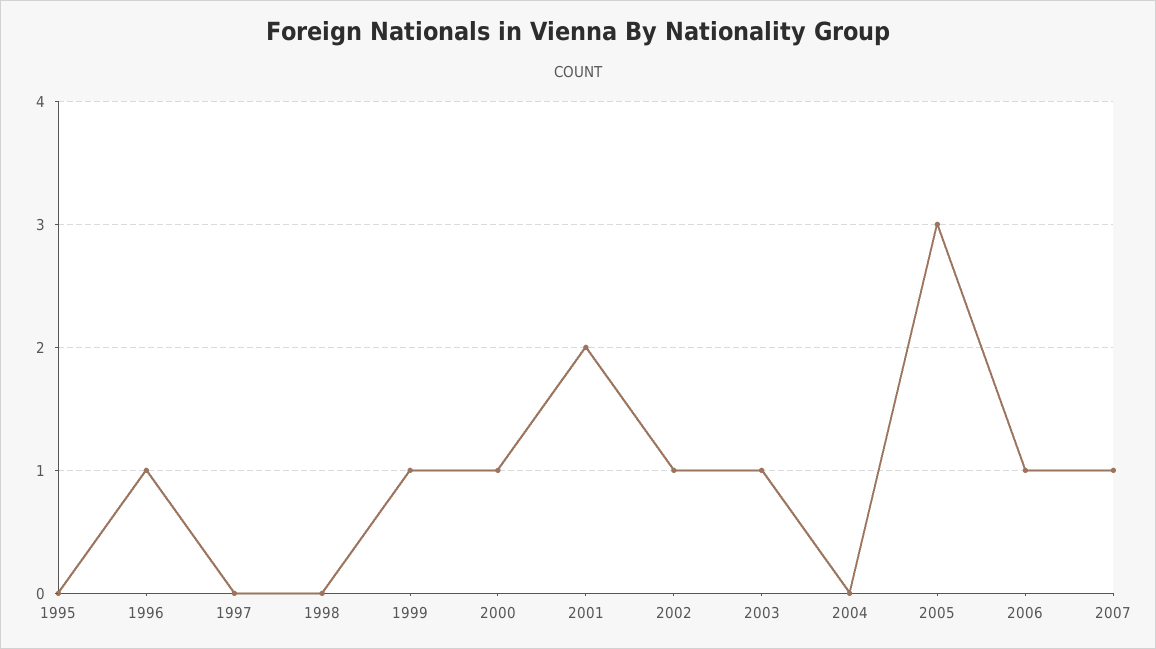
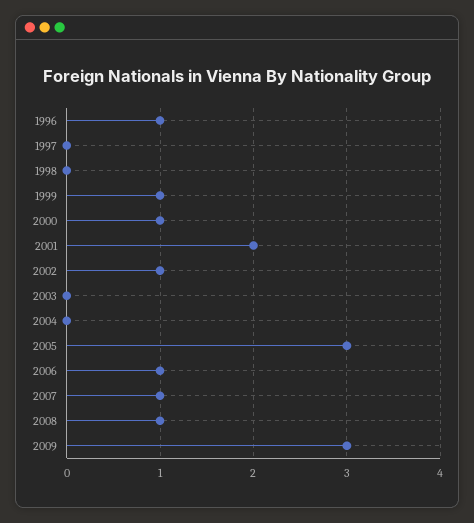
1995: 0 -> none
2003: 1 -> 0
2008: none -> 1
2009: none -> 3

